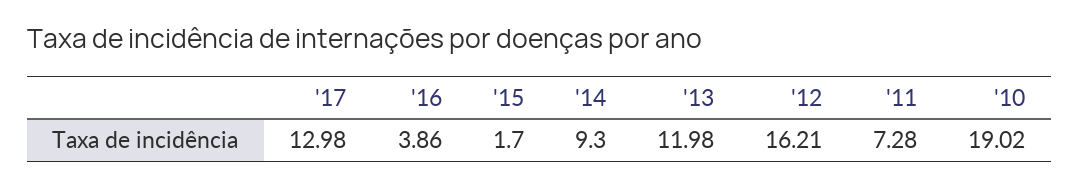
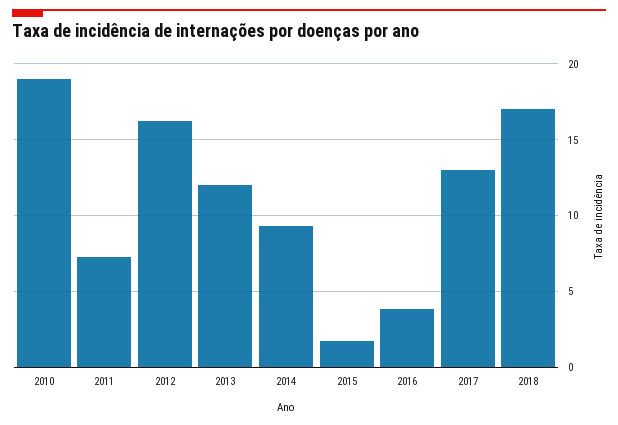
2018: none -> 17

